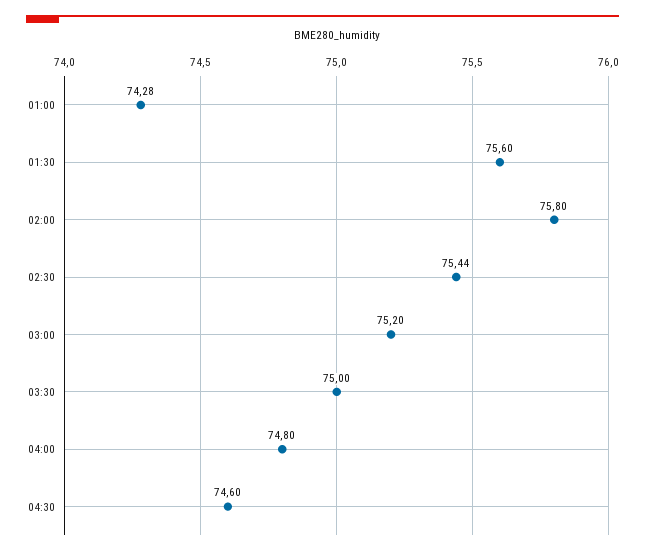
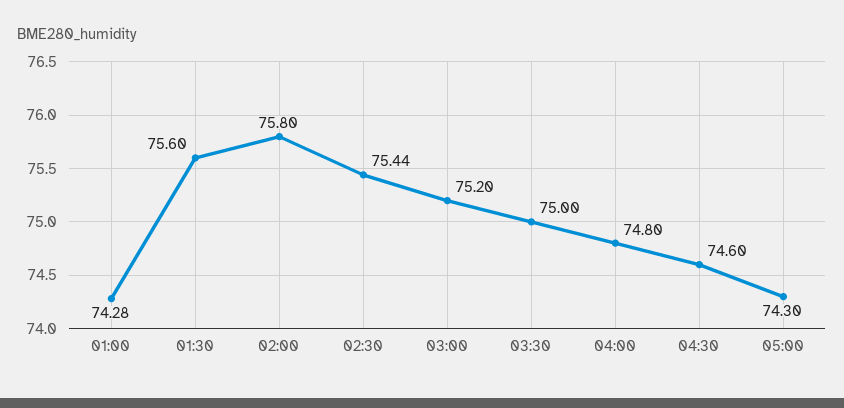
05:00: none -> 74.3

